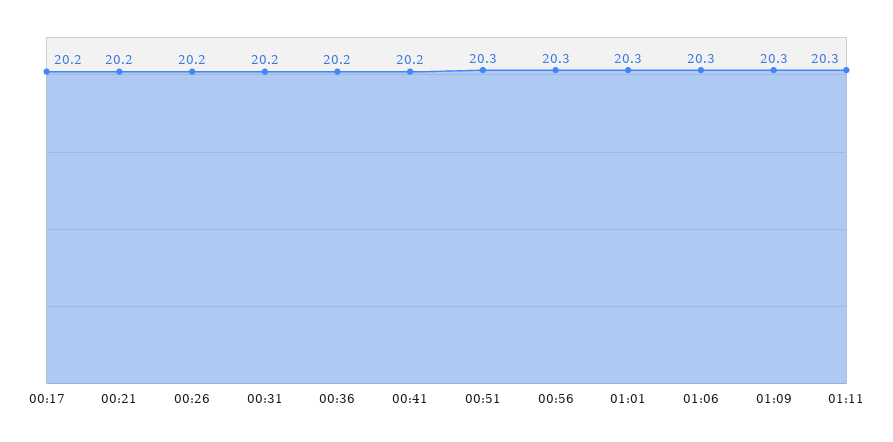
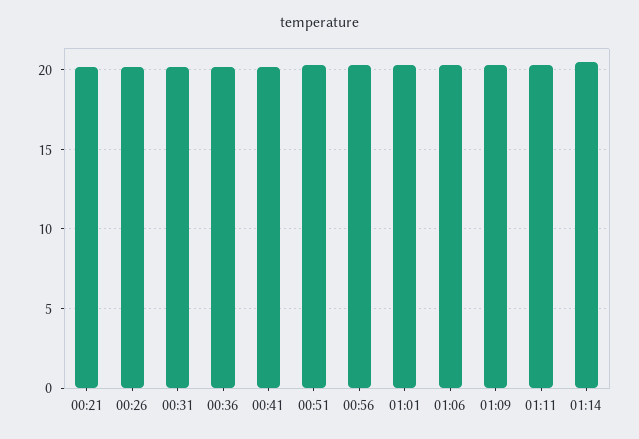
00:17: 20.2 -> none
01:14: none -> 20.5

